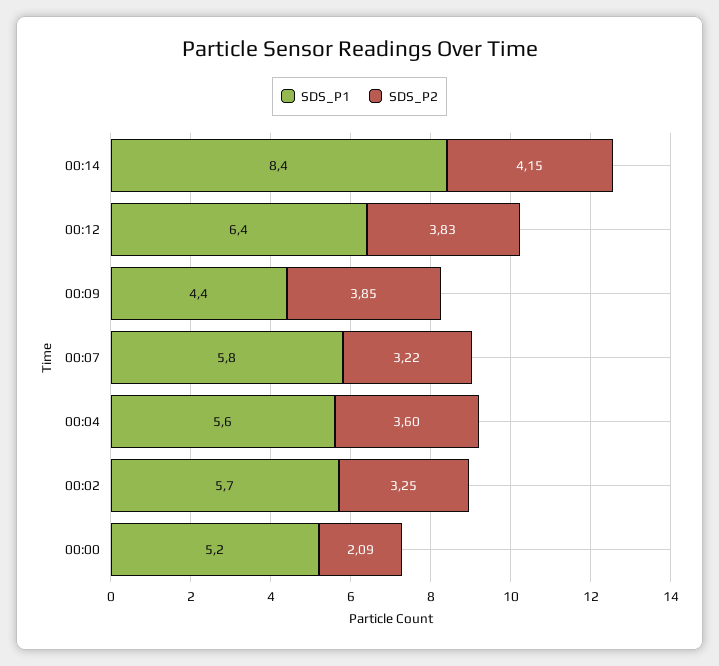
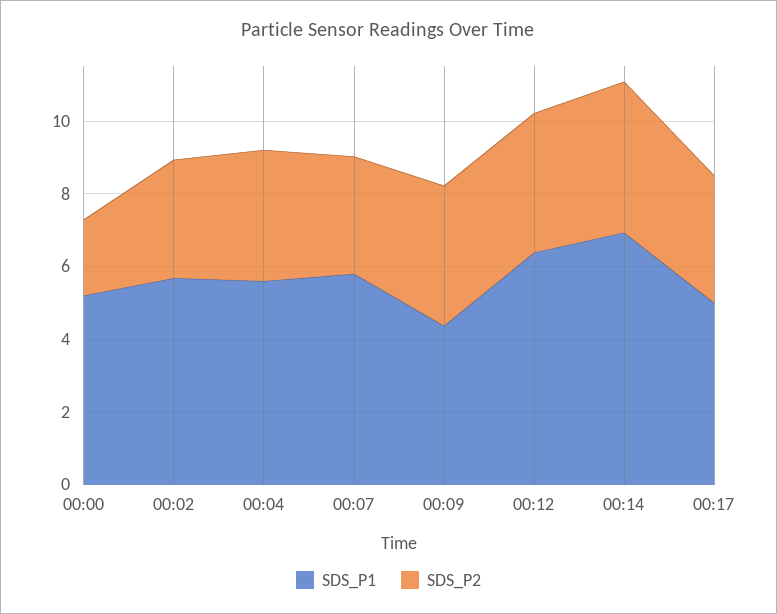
SDS_P1, 00:14: 8.4 -> 7
SDS_P1, 00:17: none -> 5
SDS_P2, 00:17: none -> 3.5

